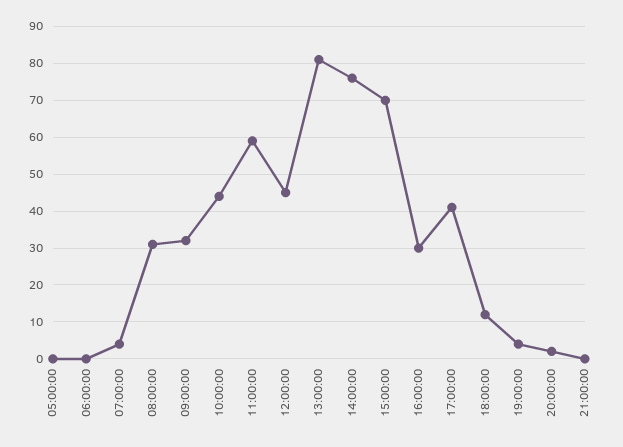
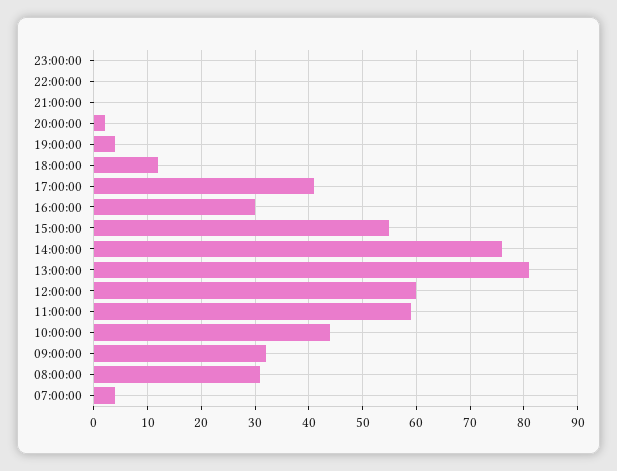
05:00:00: 0 -> none
06:00:00: 0 -> none
12:00:00: 45 -> 60
15:00:00: 70 -> 55
23:00:00: none -> 0
22:00:00: none -> 0

